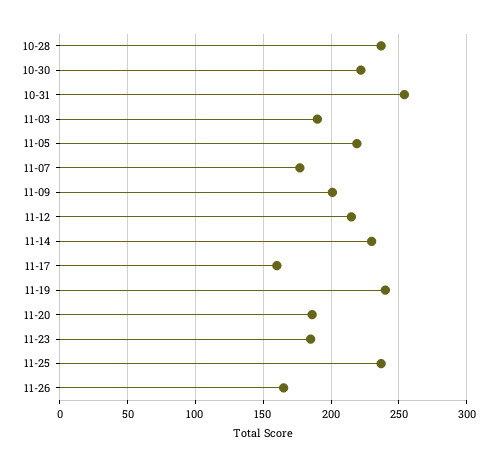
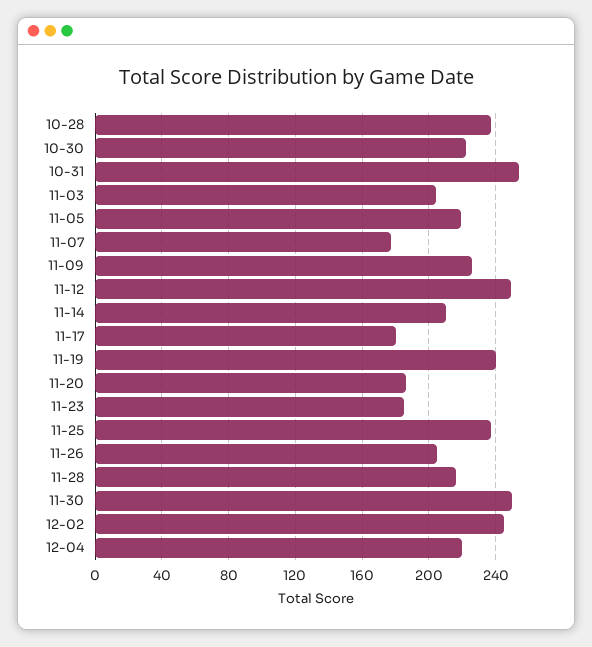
11-03: 190 -> 205
11-09: 200 -> 225
11-12: 215 -> 250
11-14: 230 -> 210
11-17: 160 -> 180
11-26: 165 -> 205
11-28: none -> 215
11-30: none -> 250
12-02: none -> 245
12-04: none -> 220

